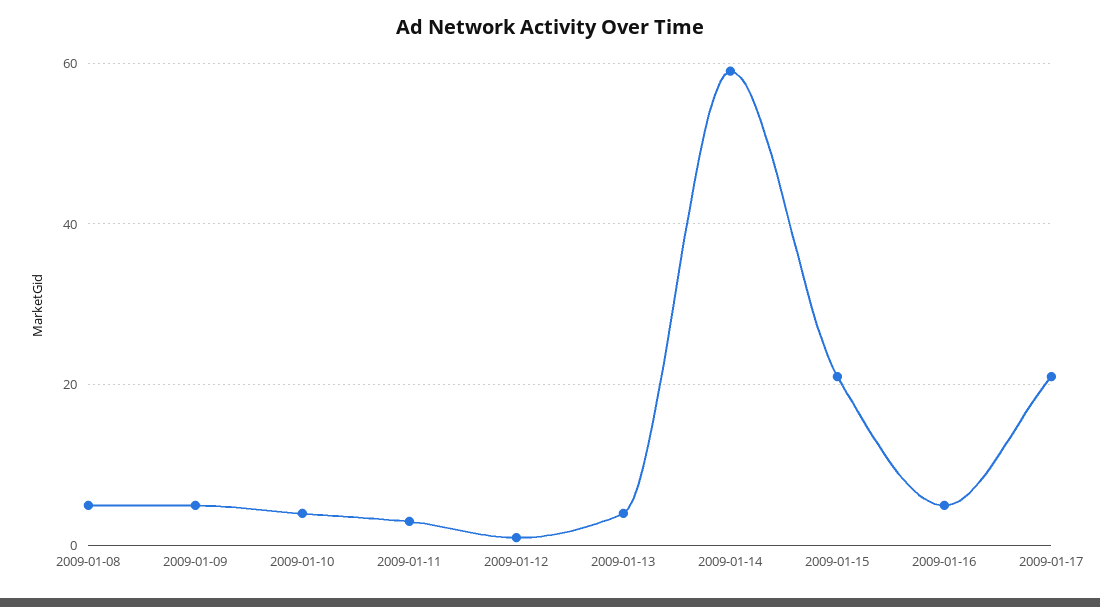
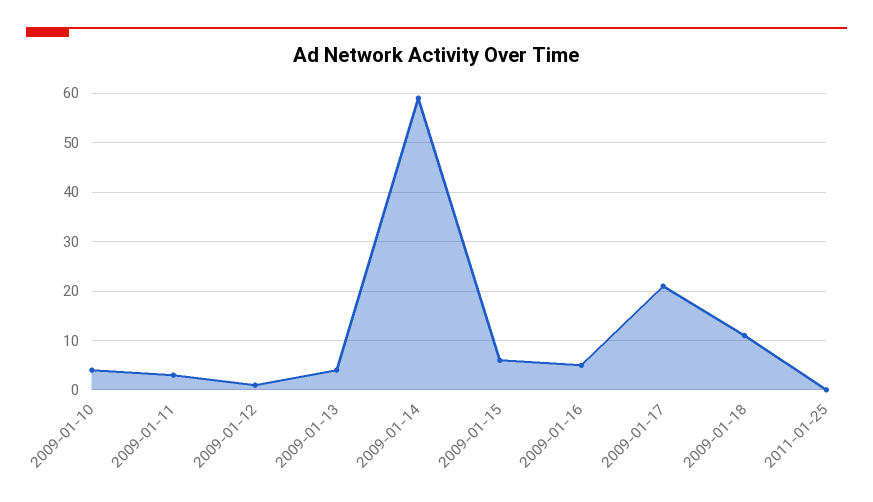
2009-01-08: 5 -> none
2009-01-09: 5 -> none
2009-01-15: 20 -> 5
2009-01-18: none -> 10
2011-01-25: none -> 0

